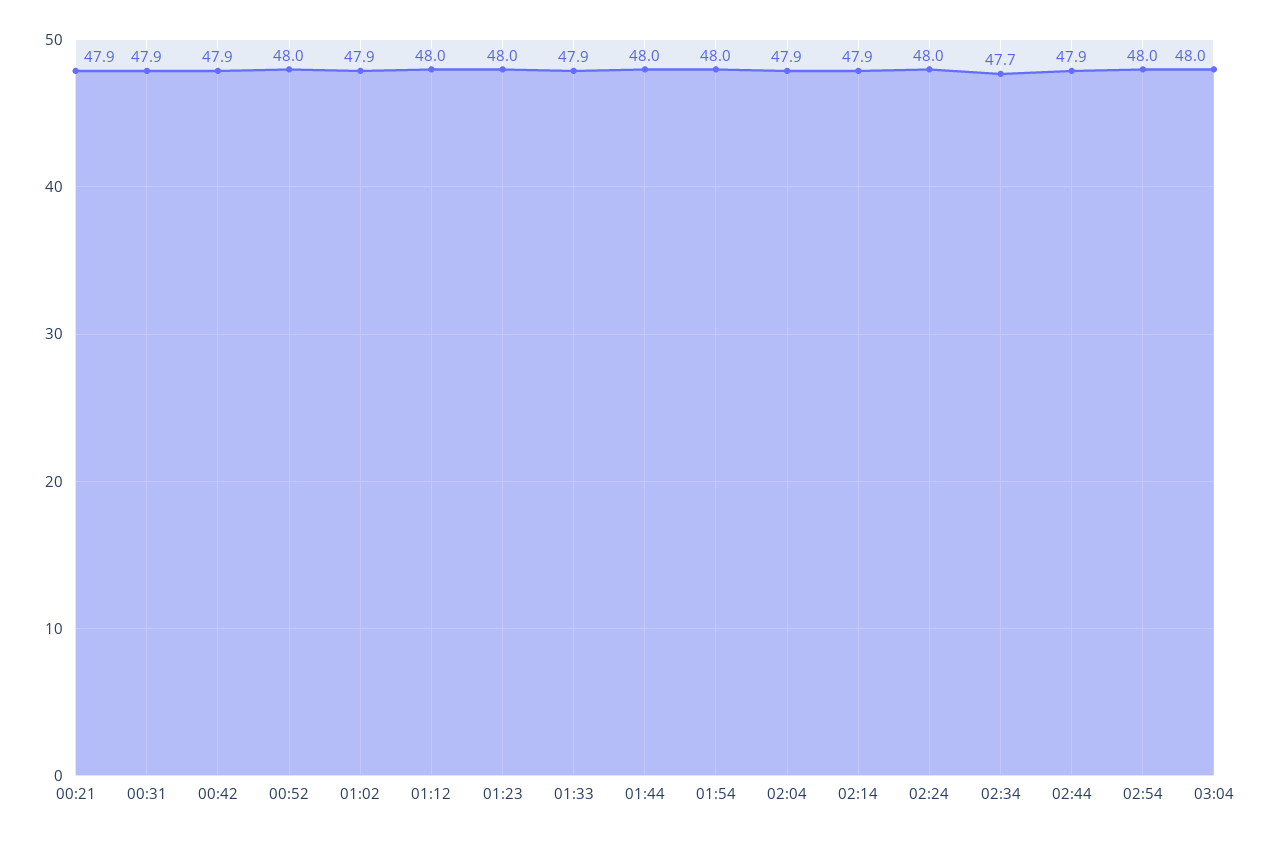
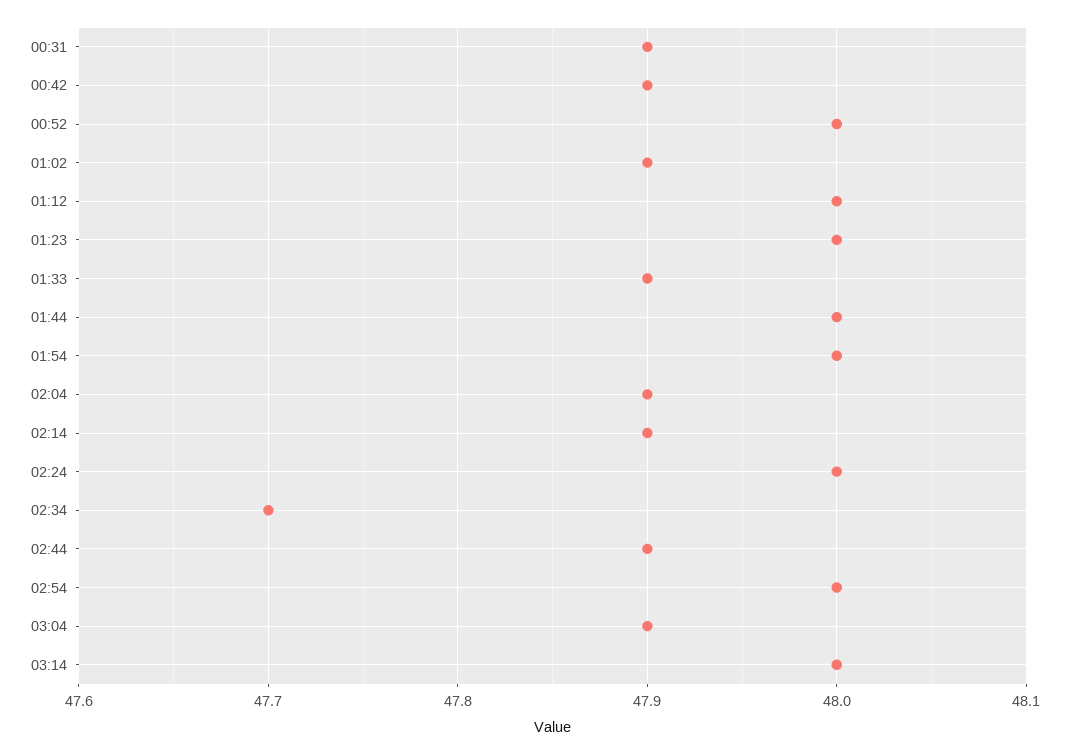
00:21: 47.9 -> none
03:04: 48 -> 47.9
03:14: none -> 48

